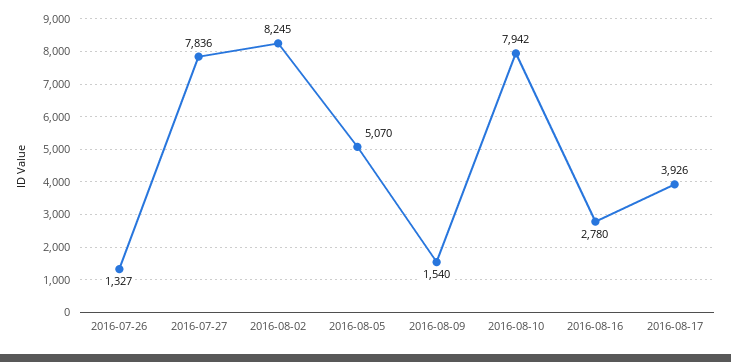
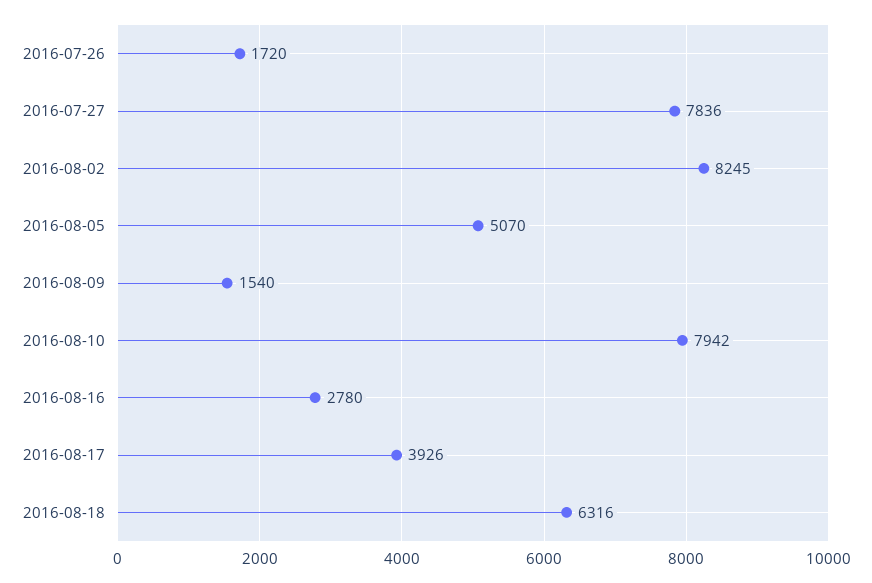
2016-07-26: 1327 -> 1720
2016-08-18: none -> 6316

